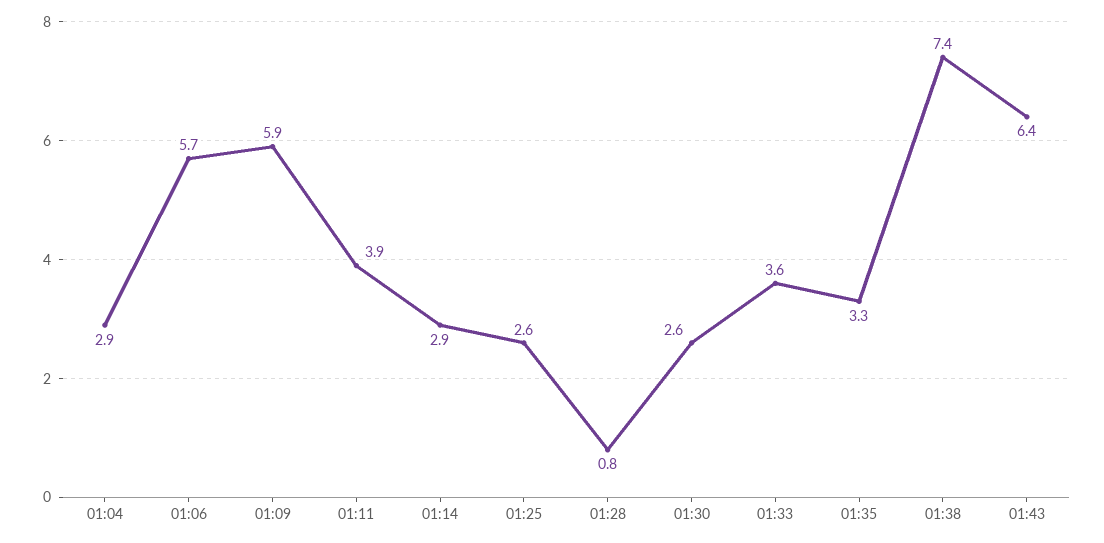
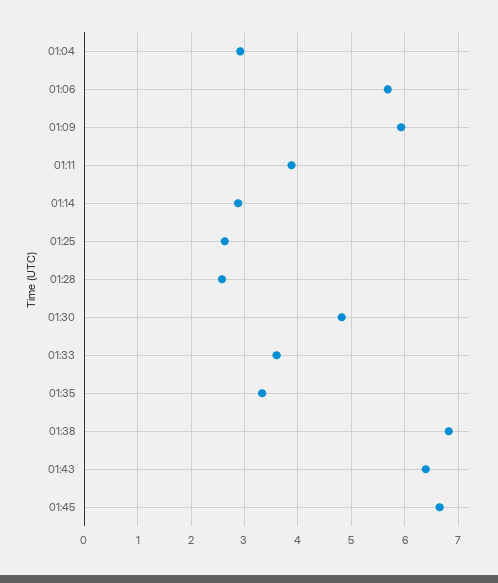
01:28: 0.8 -> 2.6
01:30: 2.6 -> 4.8
01:38: 7.4 -> 6.8
01:45: none -> 6.6

